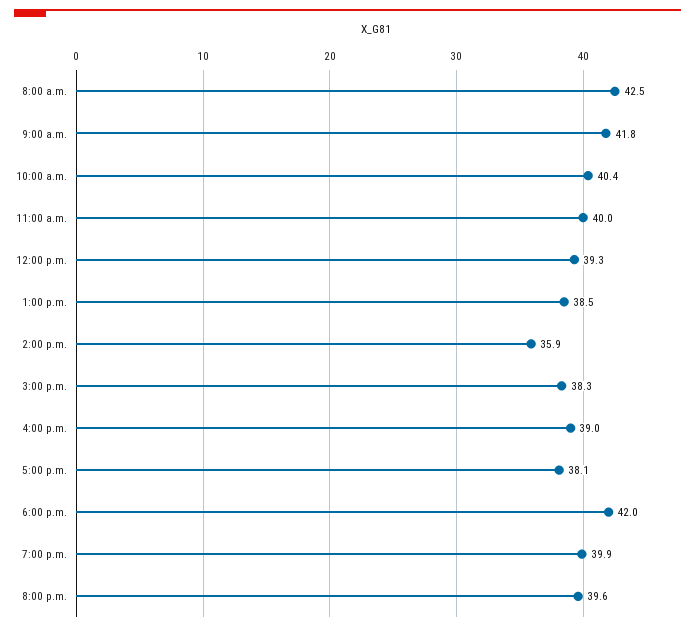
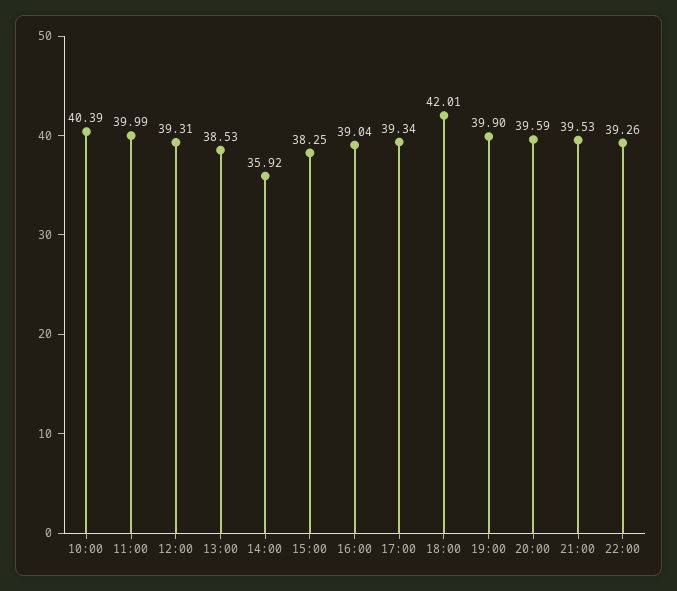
8:00 a.m.: 42.5 -> none
9:00 a.m.: 41.8 -> none
5:00 p.m.: 38.1 -> 39.34
21:00: none -> 39.53
22:00: none -> 39.26

